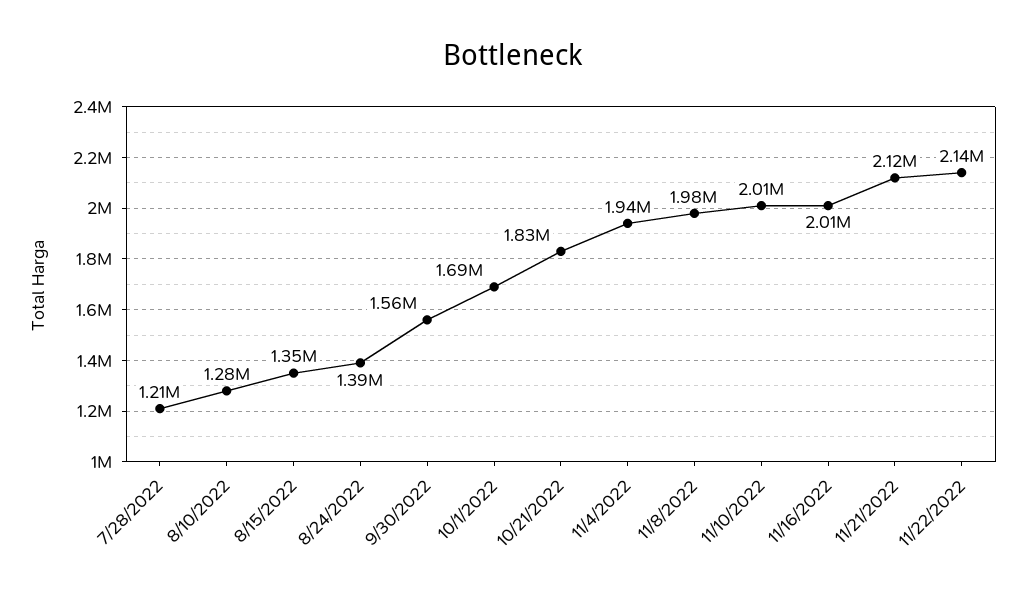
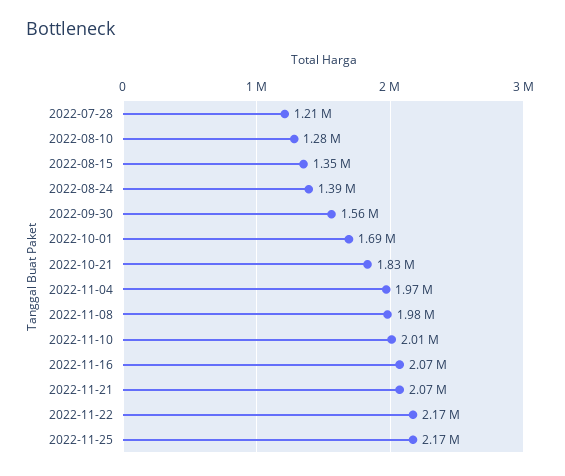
11/4/2022: 1940000 -> 1970000
11/16/2022: 2010000 -> 2070000
11/21/2022: 2120000 -> 2070000
11/22/2022: 2140000 -> 2170000
2022-11-25: none -> 2170000

